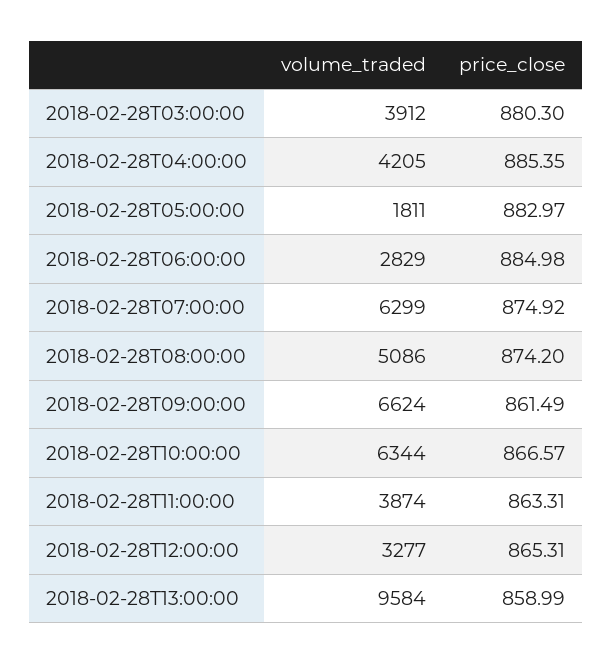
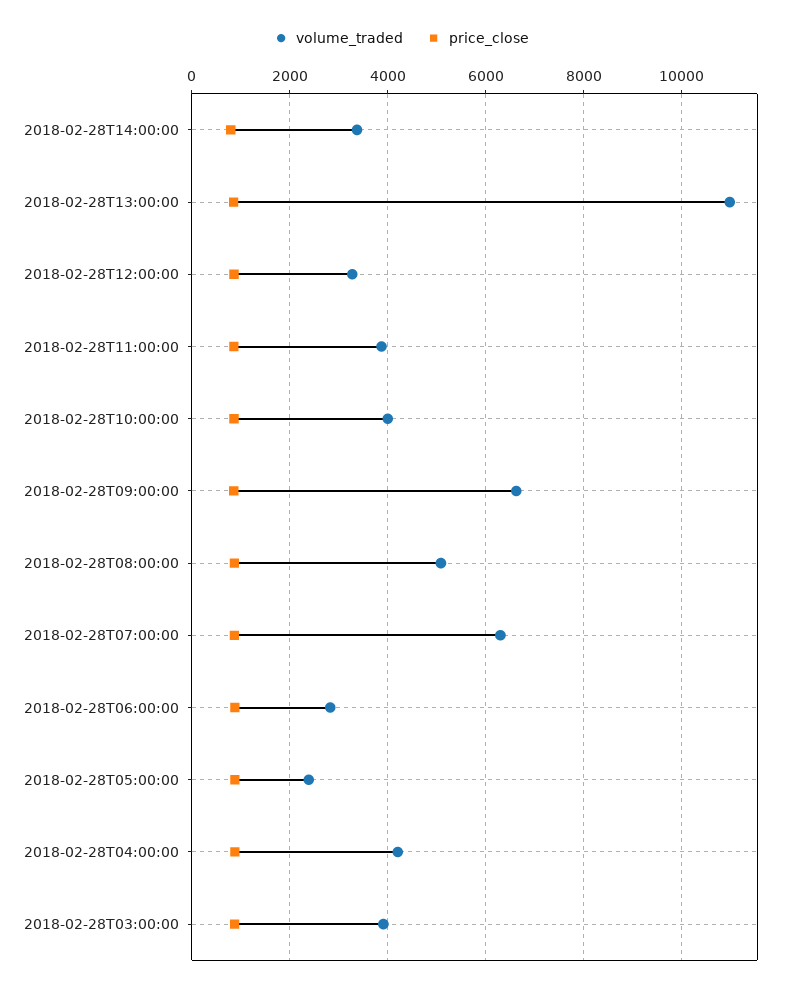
volume_traded, 2018-02-28T05:00:00: 1811 -> 2400
volume_traded, 2018-02-28T10:00:00: 6344 -> 4000
volume_traded, 2018-02-28T13:00:00: 9584 -> 11000
volume_traded, 2018-02-28T14:00:00: none -> 3400
price_close, 2018-02-28T14:00:00: none -> 800

